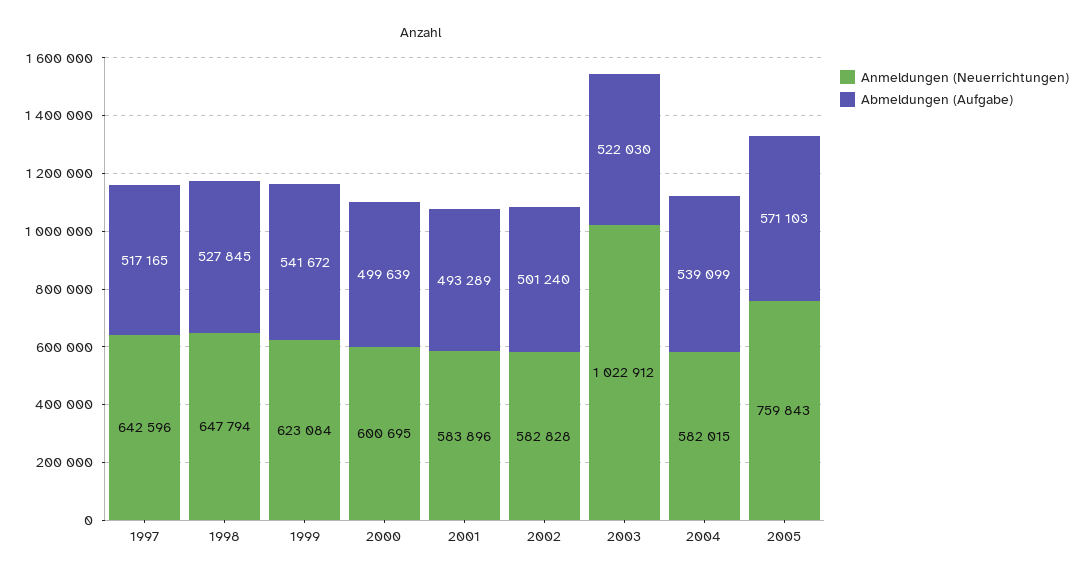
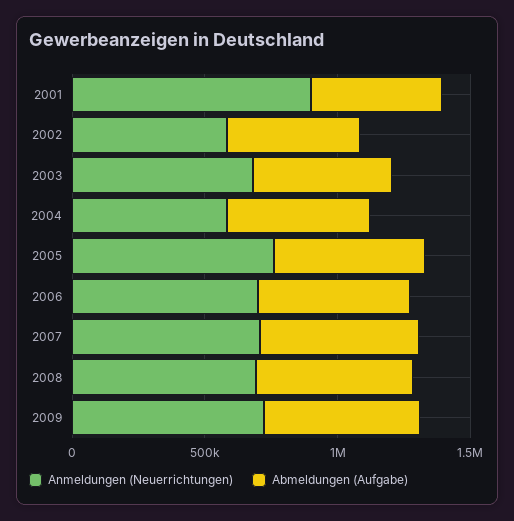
Anmeldungen (Neuerrichtungen), 1997: 642596 -> none
Abmeldungen (Aufgabe), 1997: 517165 -> none
Anmeldungen (Neuerrichtungen), 1998: 647794 -> none
Abmeldungen (Aufgabe), 1998: 527845 -> none
Anmeldungen (Neuerrichtungen), 1999: 623084 -> none
Abmeldungen (Aufgabe), 1999: 541672 -> none
Anmeldungen (Neuerrichtungen), 2000: 600695 -> none
Abmeldungen (Aufgabe), 2000: 499639 -> none
Anmeldungen (Neuerrichtungen), 2001: 583896 -> 900000
Anmeldungen (Neuerrichtungen), 2003: 1022912 -> 700000
Anmeldungen (Neuerrichtungen), 2006: none -> 700000
Abmeldungen (Aufgabe), 2006: none -> 600000
Anmeldungen (Neuerrichtungen), 2007: none -> 700000
Abmeldungen (Aufgabe), 2007: none -> 600000
Anmeldungen (Neuerrichtungen), 2008: none -> 700000
Abmeldungen (Aufgabe), 2008: none -> 600000
Anmeldungen (Neuerrichtungen), 2009: none -> 700000
Abmeldungen (Aufgabe), 2009: none -> 600000

